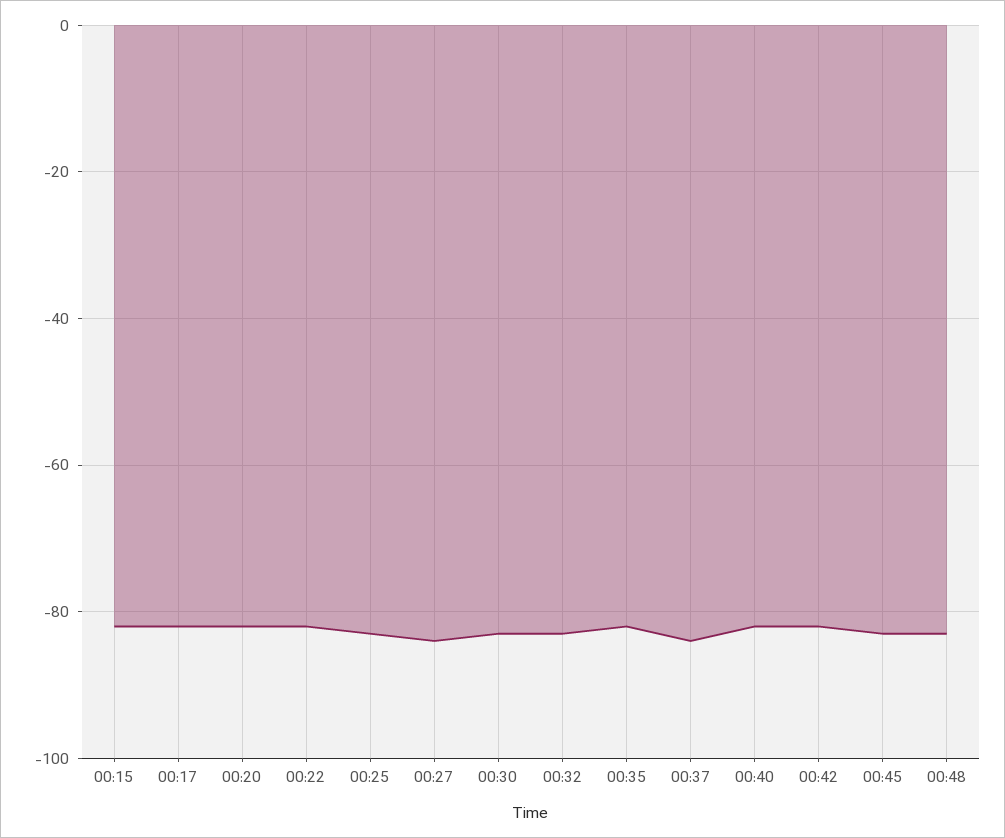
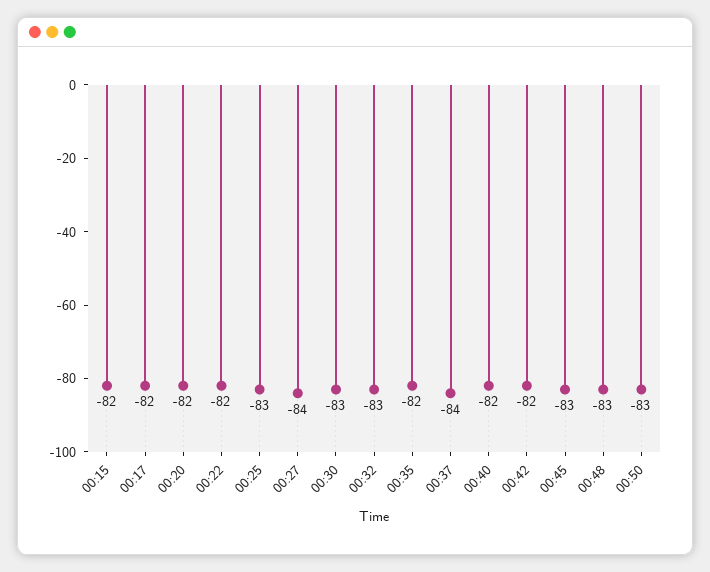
00:50: none -> -83

